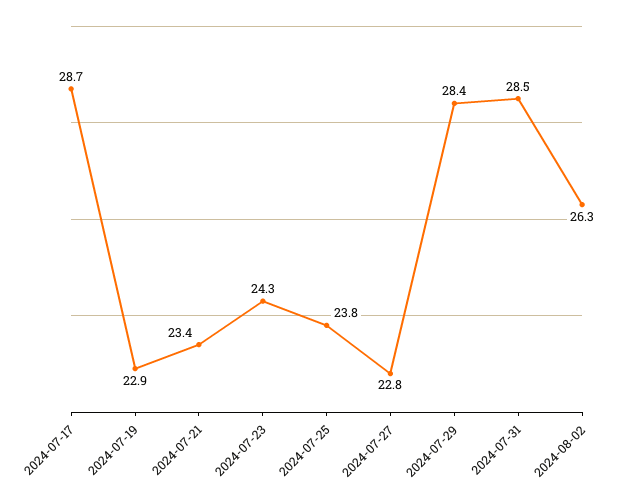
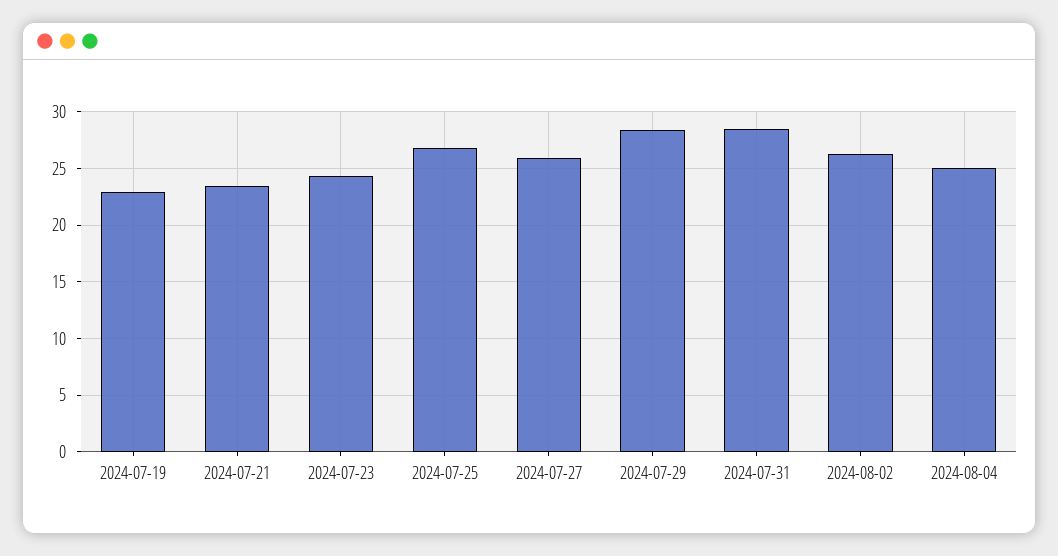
2024-07-17: 28.7 -> none
2024-07-25: 23.8 -> 27
2024-07-27: 22.8 -> 26
2024-08-04: none -> 25

